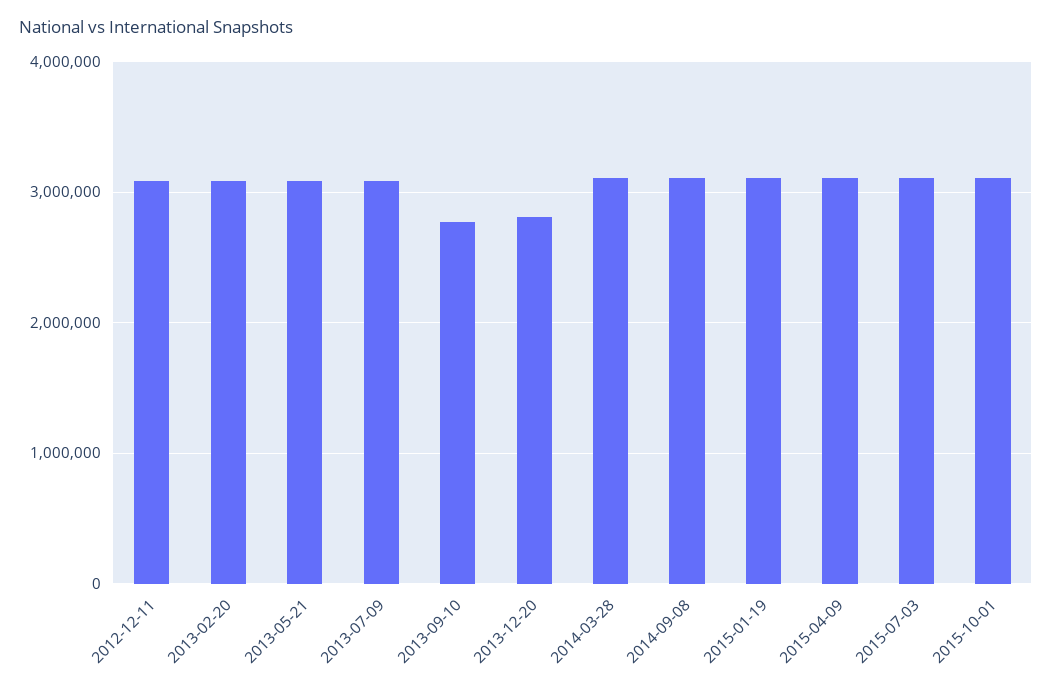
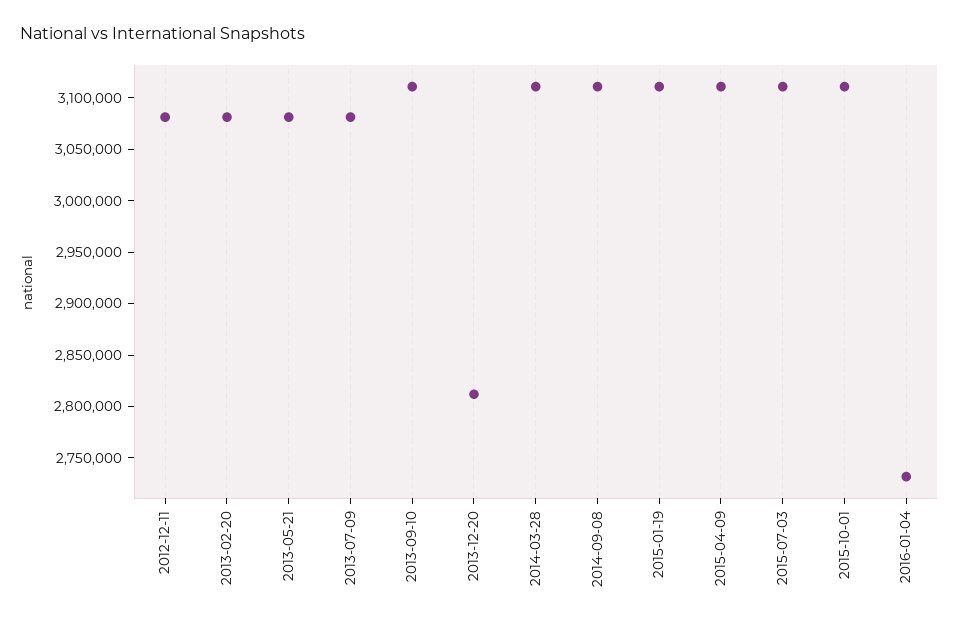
2013-09-10: 2800000 -> 3110000
2016-01-04: none -> 2730000

